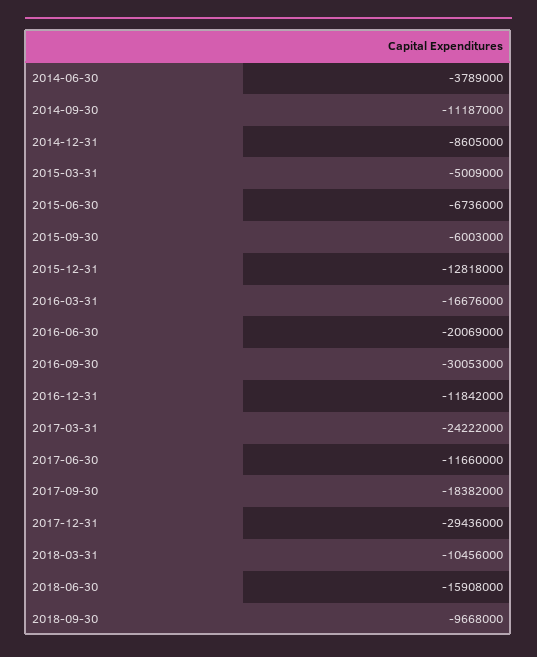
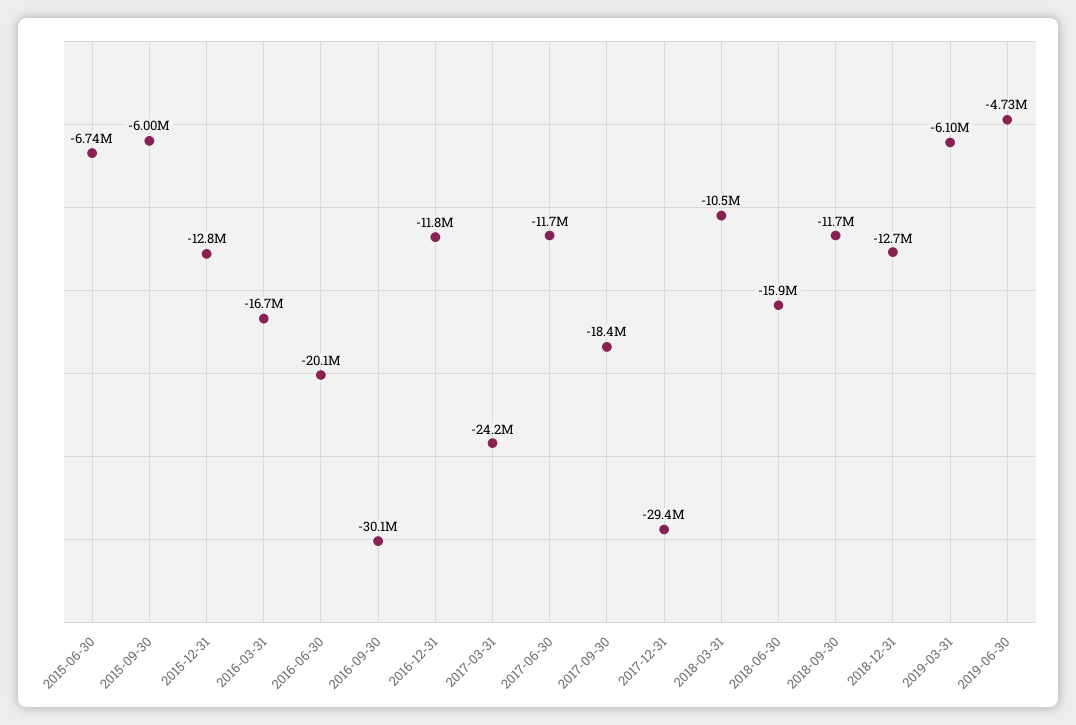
2014-06-30: -3789000 -> none
2014-09-30: -11187000 -> none
2014-12-31: -8605000 -> none
2015-03-31: -5009000 -> none
2018-09-30: -9668000 -> -11700000
2018-12-31: none -> -12700000
2019-03-31: none -> -6100000
2019-06-30: none -> -4730000

